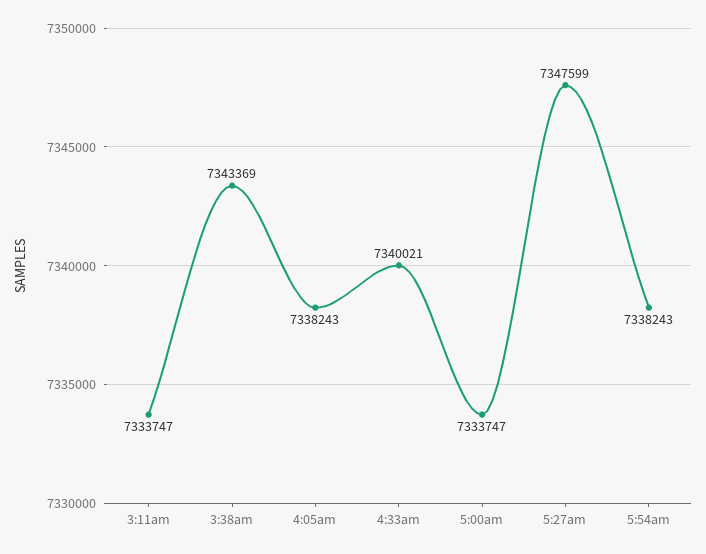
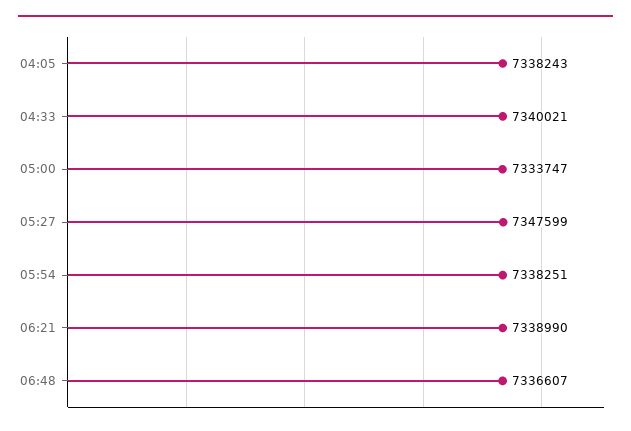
3:11am: 7333747 -> none
3:38am: 7343369 -> none
5:54am: 7338243 -> 7338251
06:21: none -> 7338990
06:48: none -> 7336607

